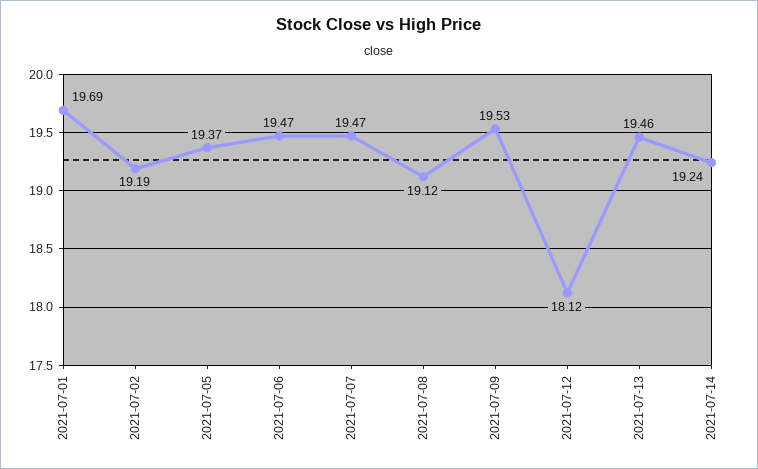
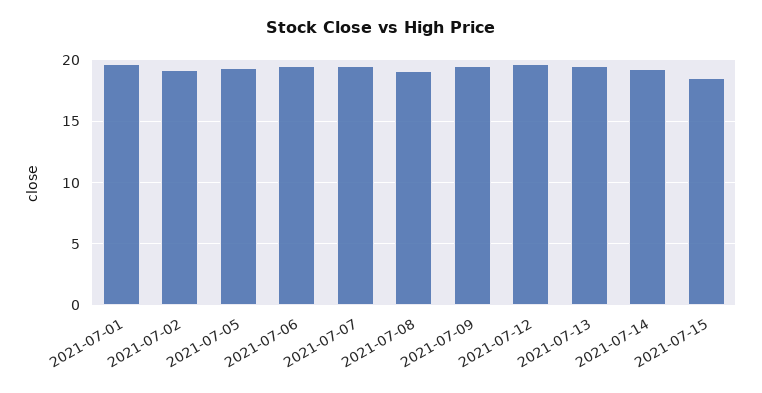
2021-07-12: 18.12 -> 19.5
2021-07-15: none -> 18.5

